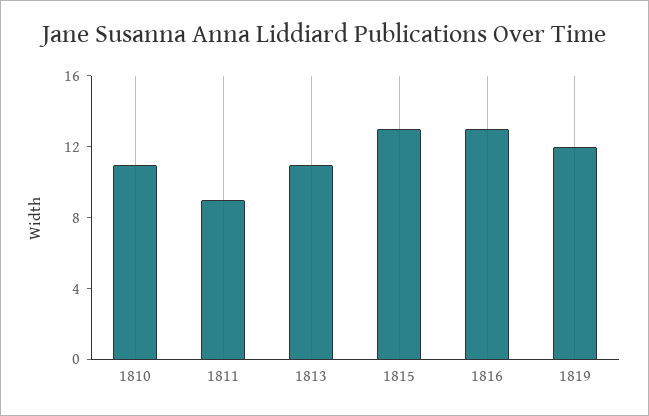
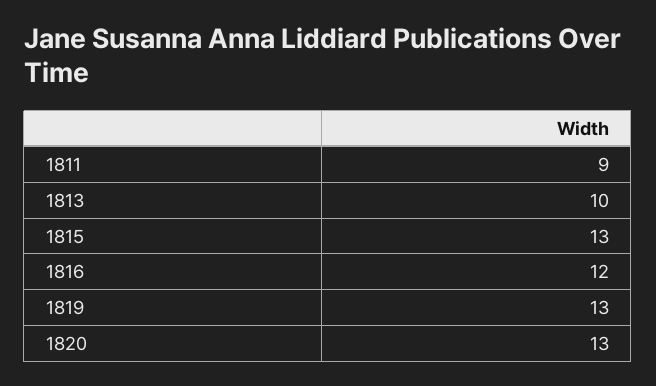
1810: 11 -> none
1813: 11 -> 10
1816: 13 -> 12
1819: 12 -> 13
1820: none -> 13

